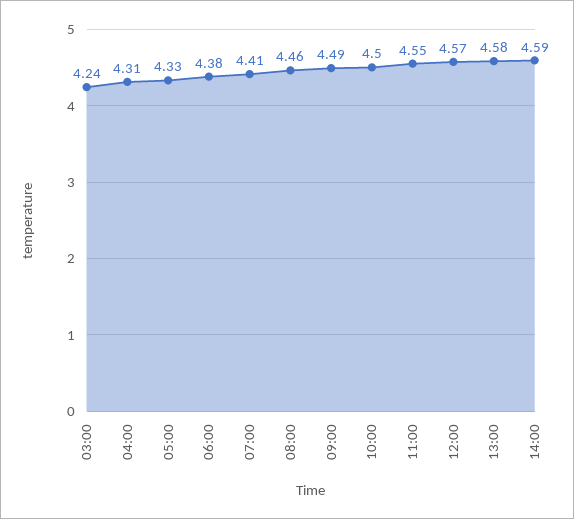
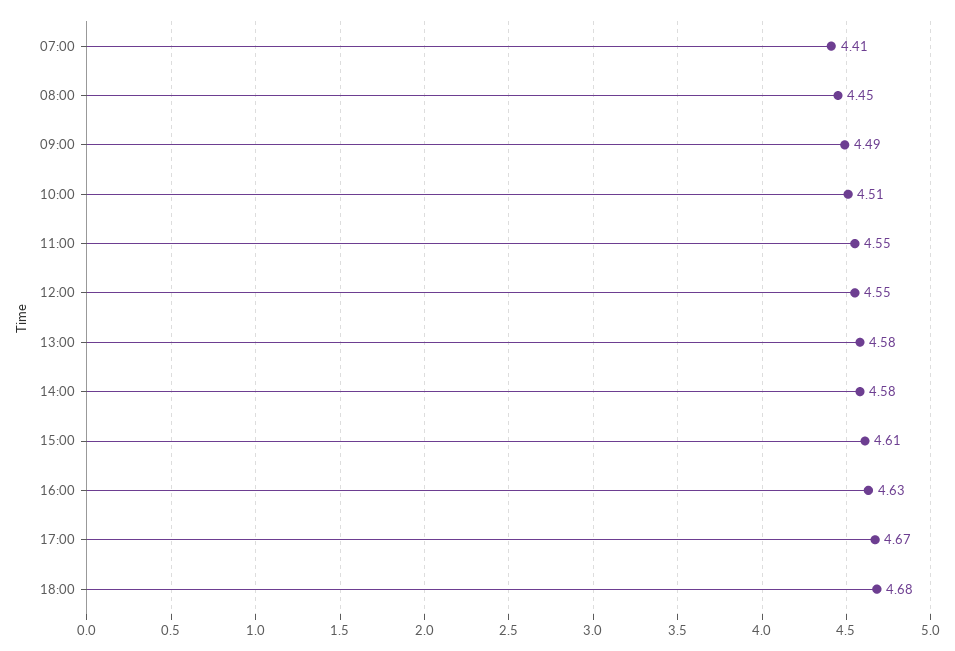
03:00: 4.24 -> none
04:00: 4.31 -> none
05:00: 4.33 -> none
06:00: 4.38 -> none
08:00: 4.46 -> 4.45
10:00: 4.5 -> 4.51
12:00: 4.57 -> 4.55
14:00: 4.59 -> 4.58
15:00: none -> 4.61
16:00: none -> 4.63
17:00: none -> 4.67
18:00: none -> 4.68

